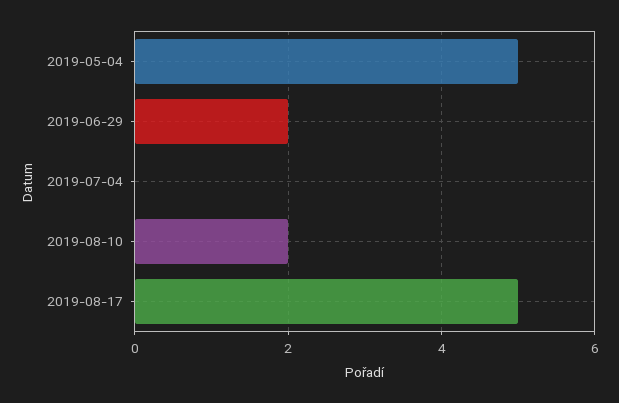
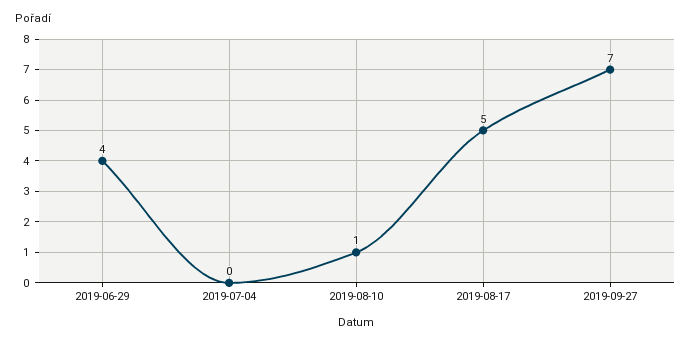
2019-05-04: 5 -> none
2019-06-29: 2 -> 4
2019-08-10: 2 -> 1
2019-09-27: none -> 7

